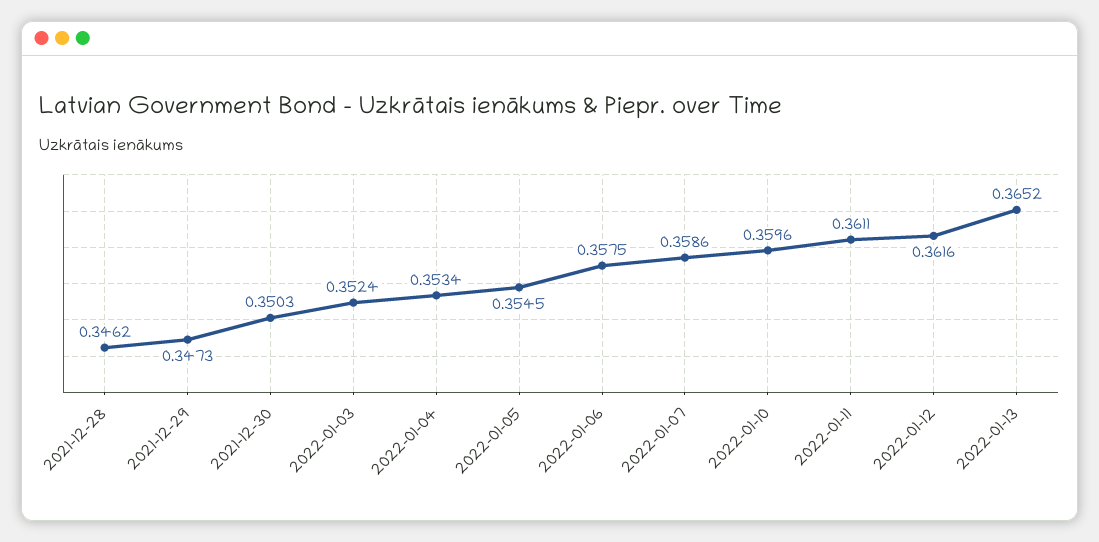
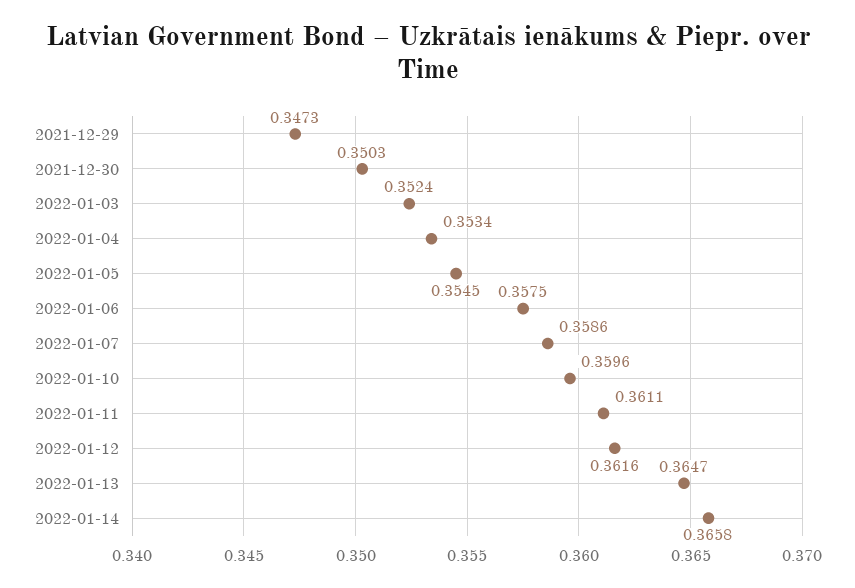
2021-12-28: 0.3462 -> none
2022-01-13: 0.3652 -> 0.3647
2022-01-14: none -> 0.3658

